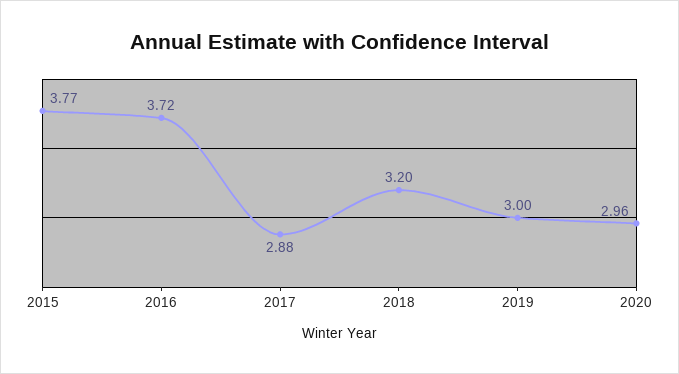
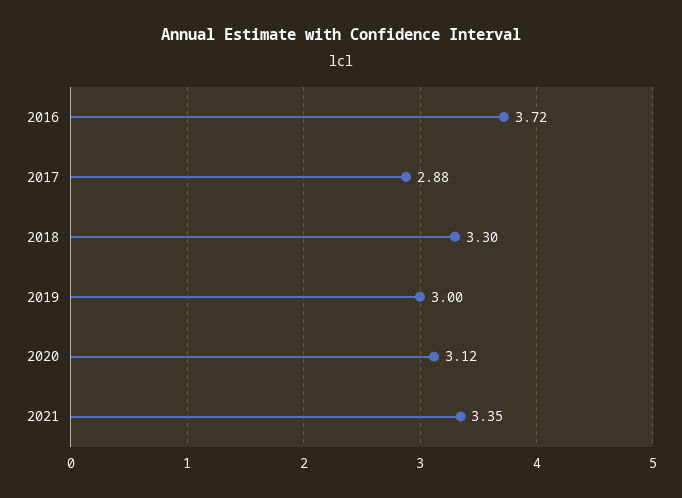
2015: 3.77 -> none
2018: 3.2 -> 3.3
2020: 2.96 -> 3.12
2021: none -> 3.35

